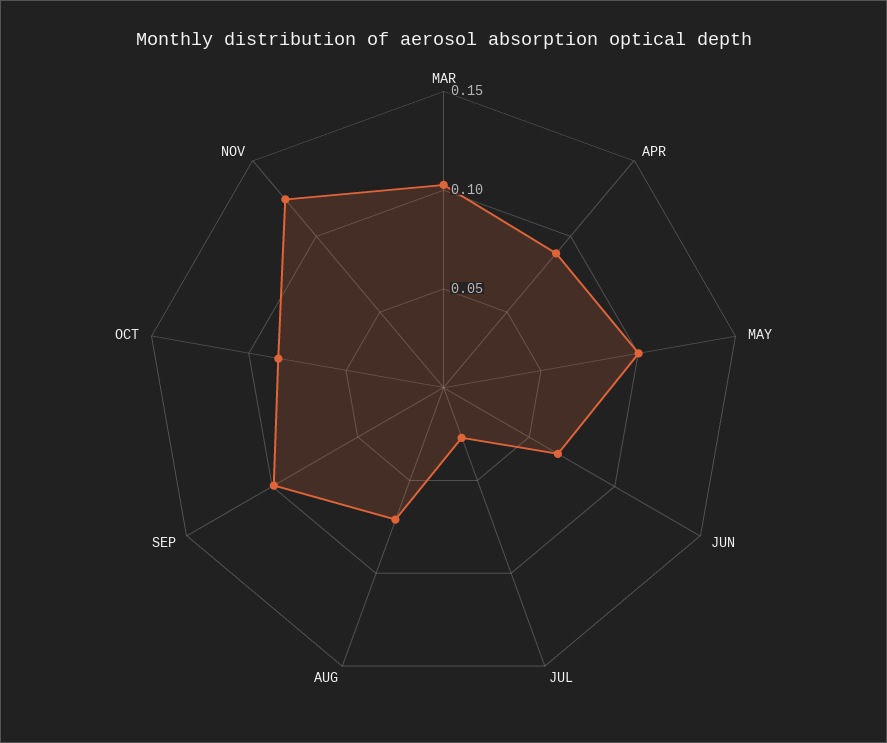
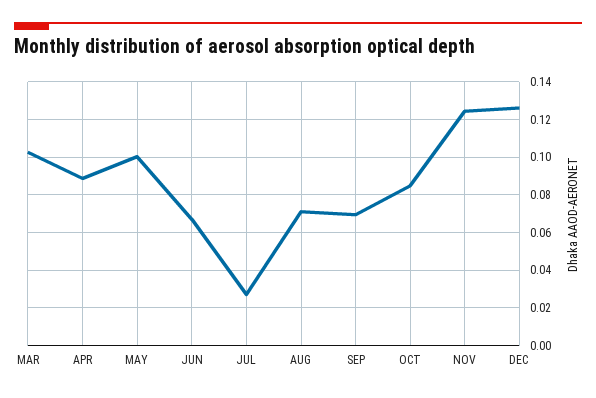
SEP: 0.1 -> 0.07
DEC: none -> 0.125

